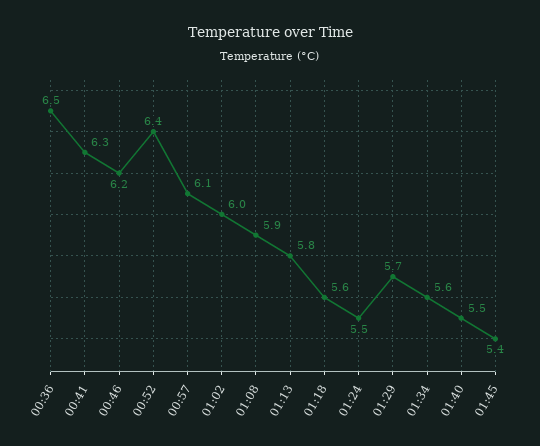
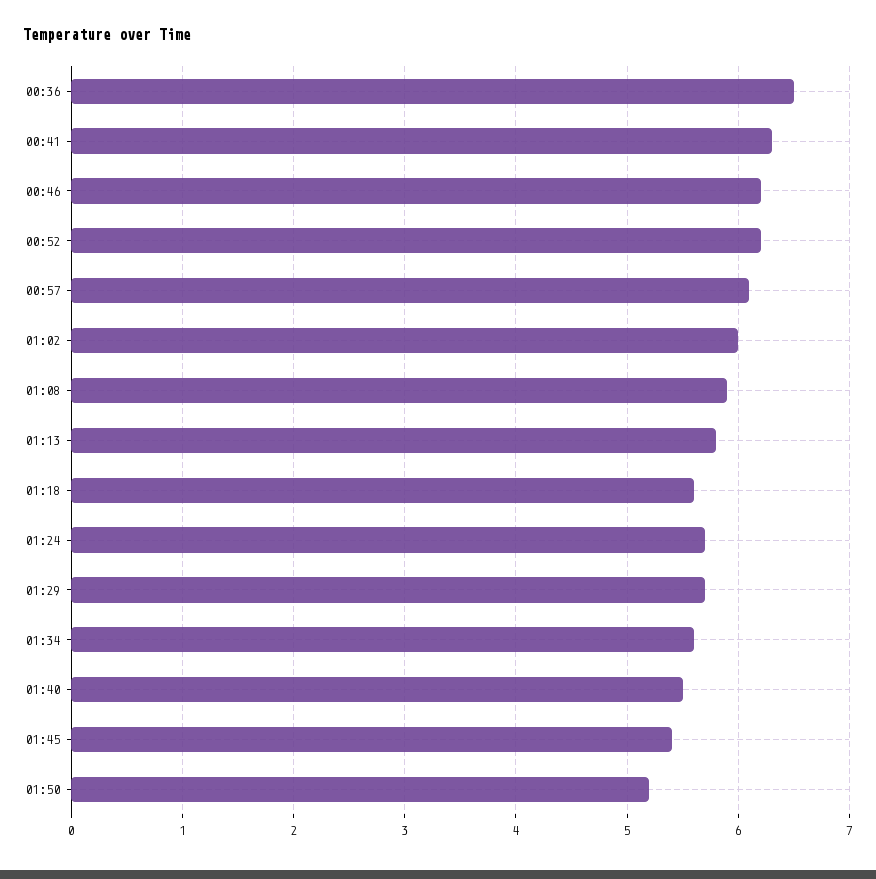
00:52: 6.4 -> 6.2
01:24: 5.5 -> 5.7
01:50: none -> 5.2

